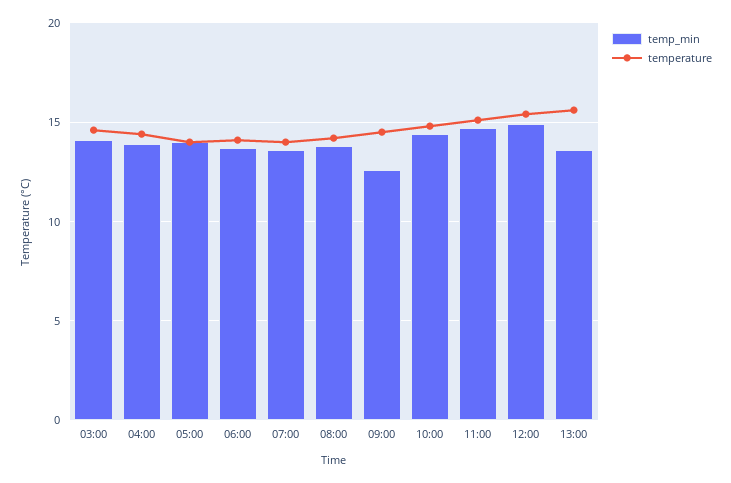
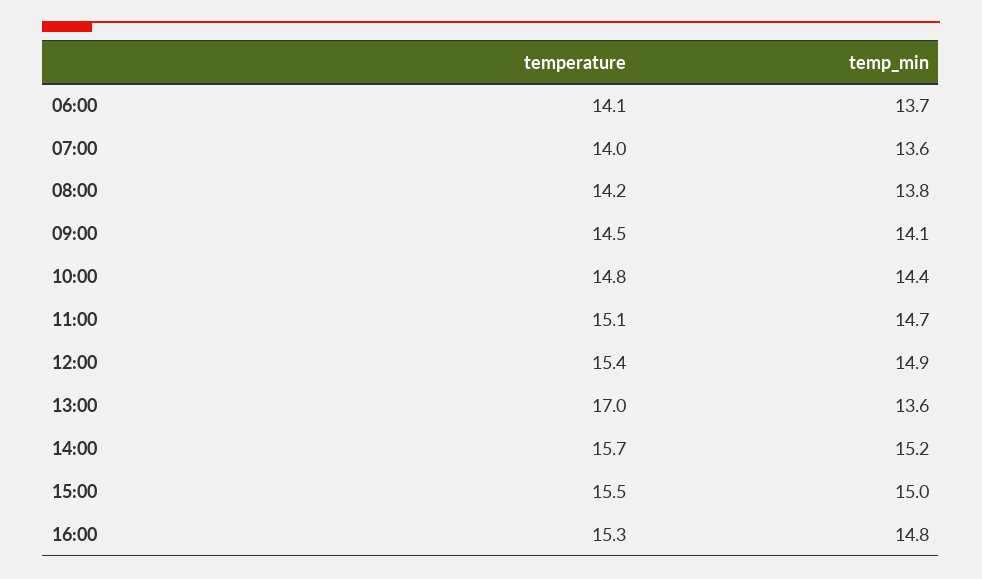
temp_min, 03:00: 14 -> none
temperature, 03:00: 14.5 -> none
temp_min, 04:00: 14 -> none
temperature, 04:00: 14.5 -> none
temp_min, 05:00: 14 -> none
temperature, 05:00: 14 -> none
temp_min, 09:00: 12.5 -> 14.1
temperature, 13:00: 15.5 -> 17
temperature, 14:00: none -> 15.7
temp_min, 14:00: none -> 15.2
temperature, 15:00: none -> 15.5
temp_min, 15:00: none -> 15
temperature, 16:00: none -> 15.3
temp_min, 16:00: none -> 14.8

